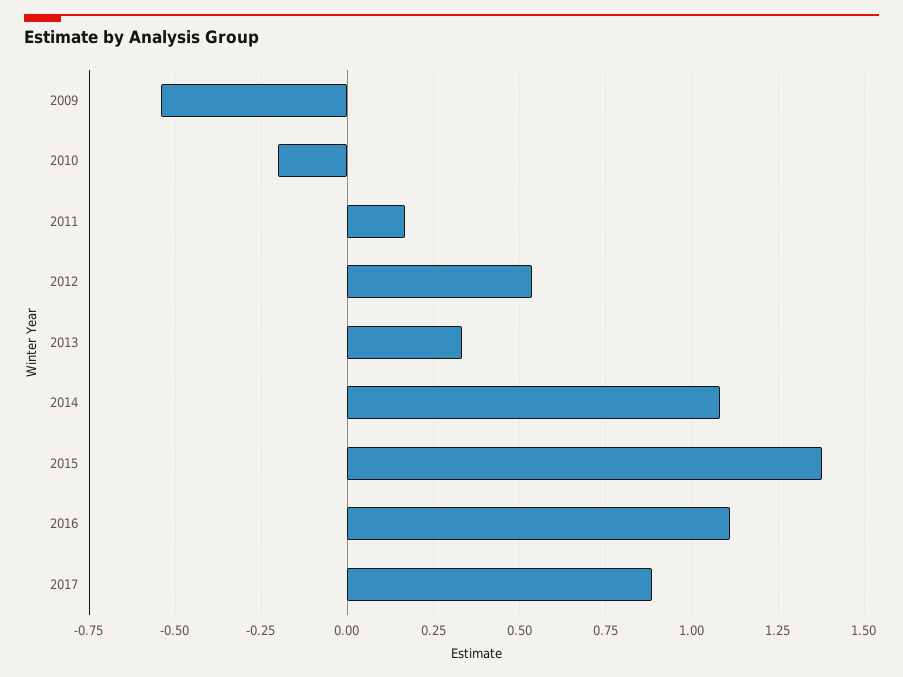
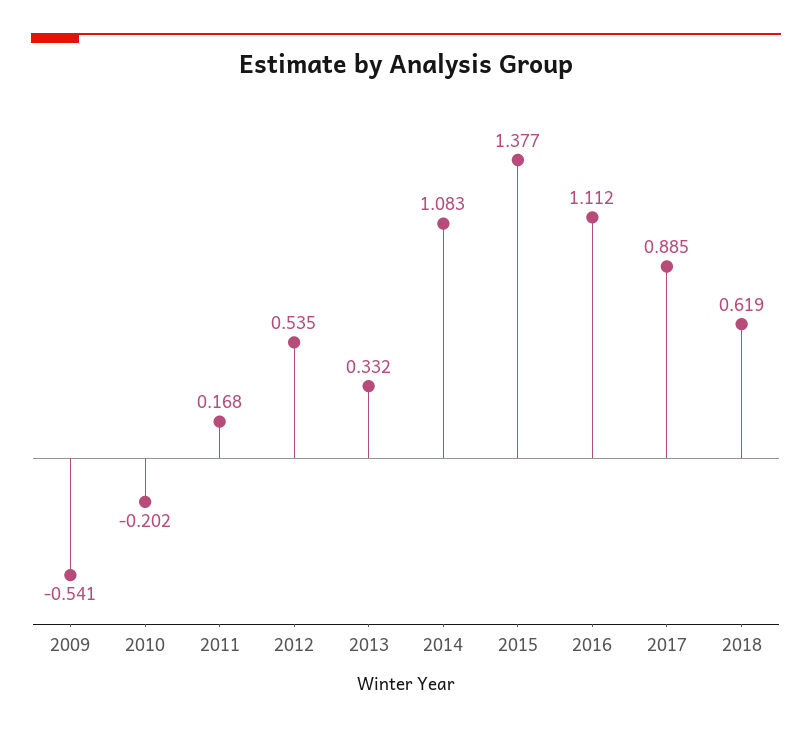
2018: none -> 0.619

